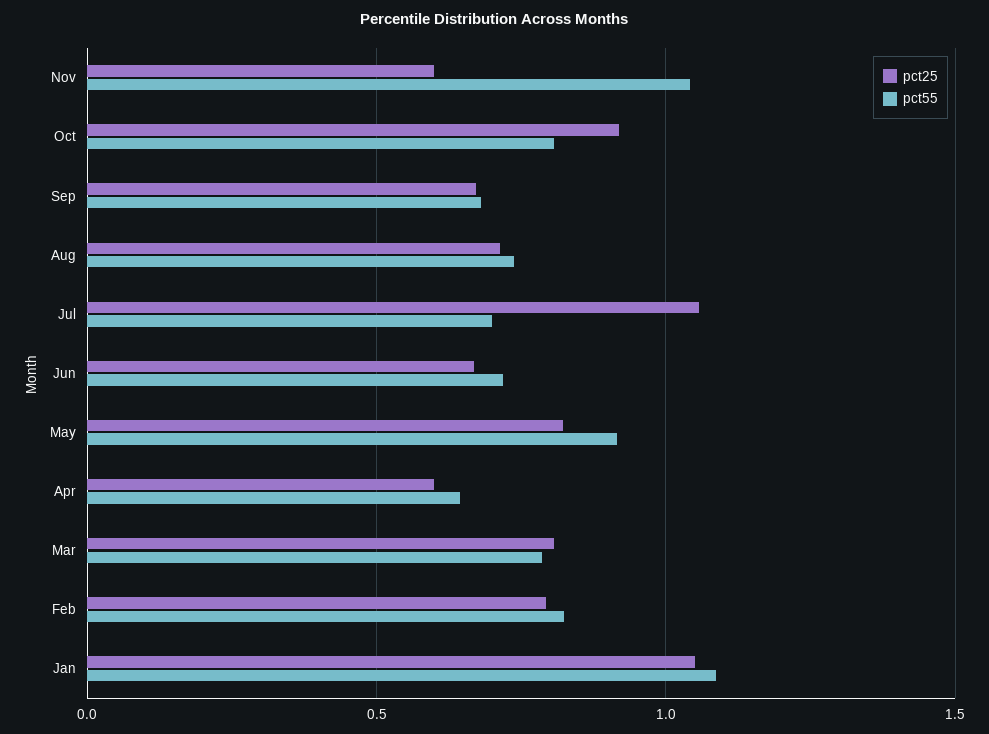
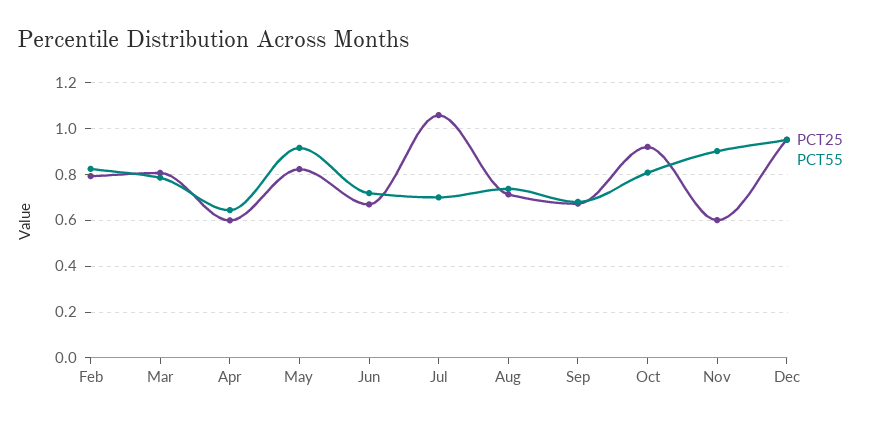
pct55, Nov: 1.05 -> 0.9
pct25, Jan: 1.05 -> none
pct55, Jan: 1.1 -> none
pct25, Dec: none -> 0.95
pct55, Dec: none -> 0.95

